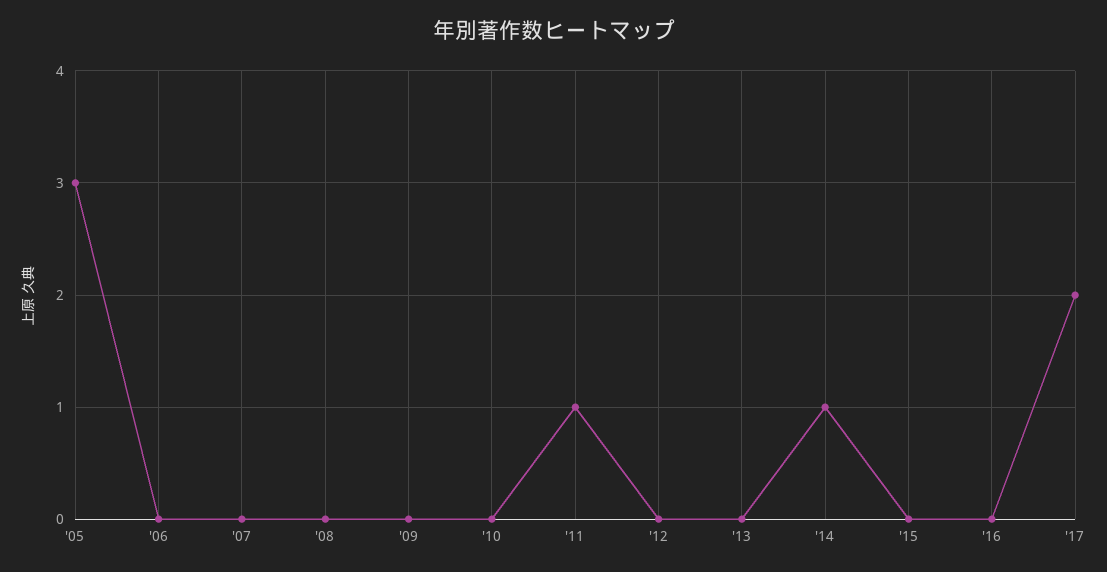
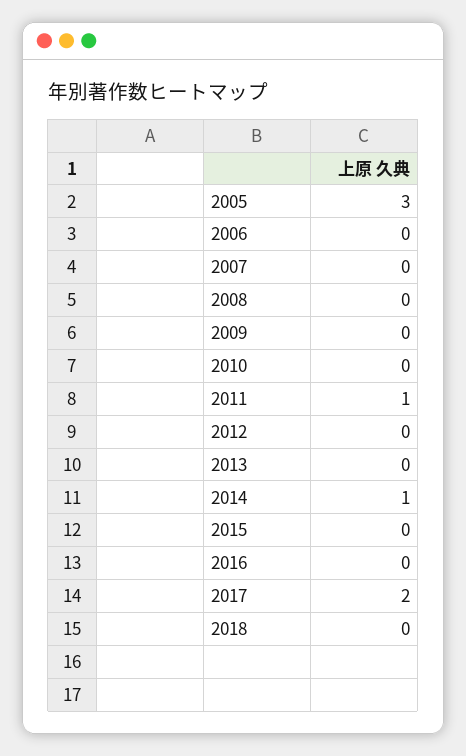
2018: none -> 0

